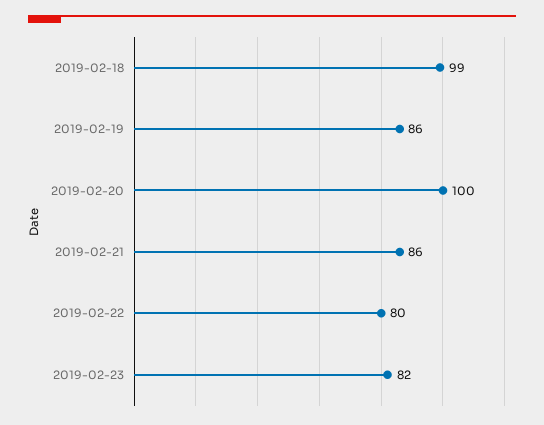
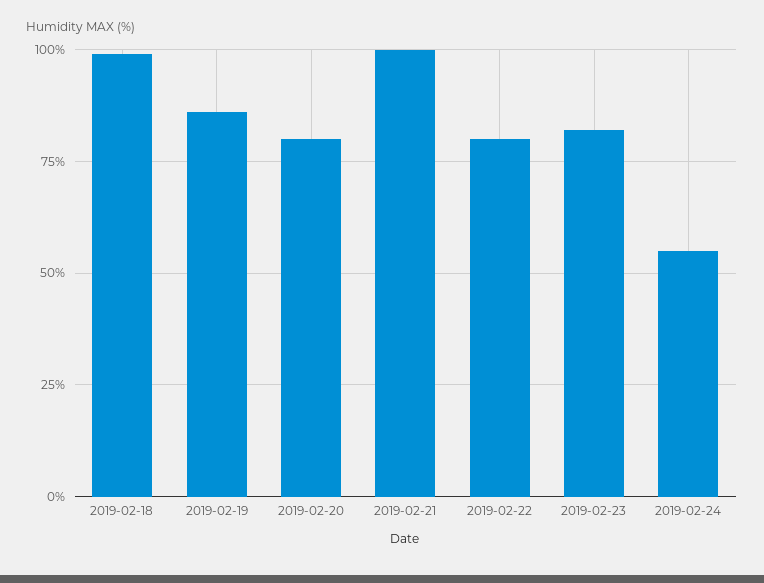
2019-02-20: 100 -> 80
2019-02-21: 86 -> 100
2019-02-24: none -> 55

